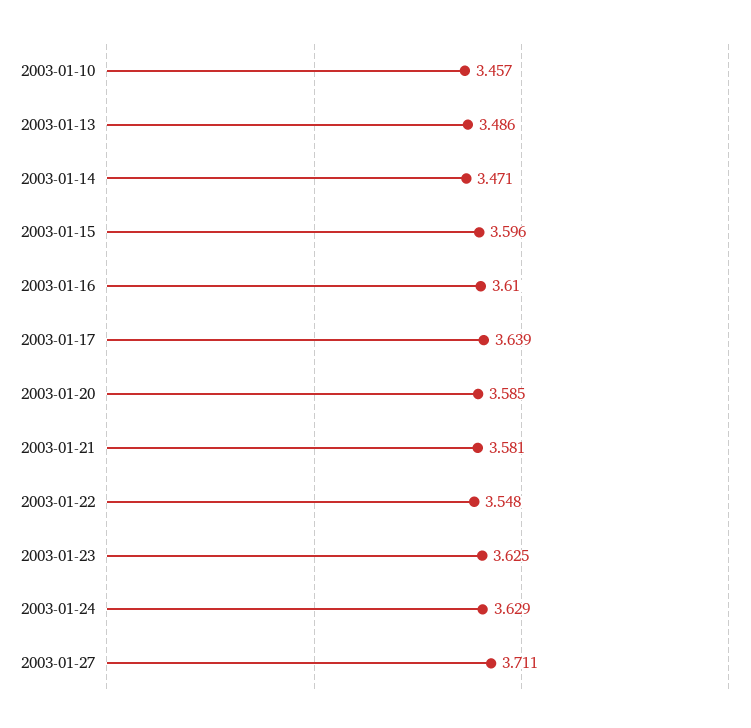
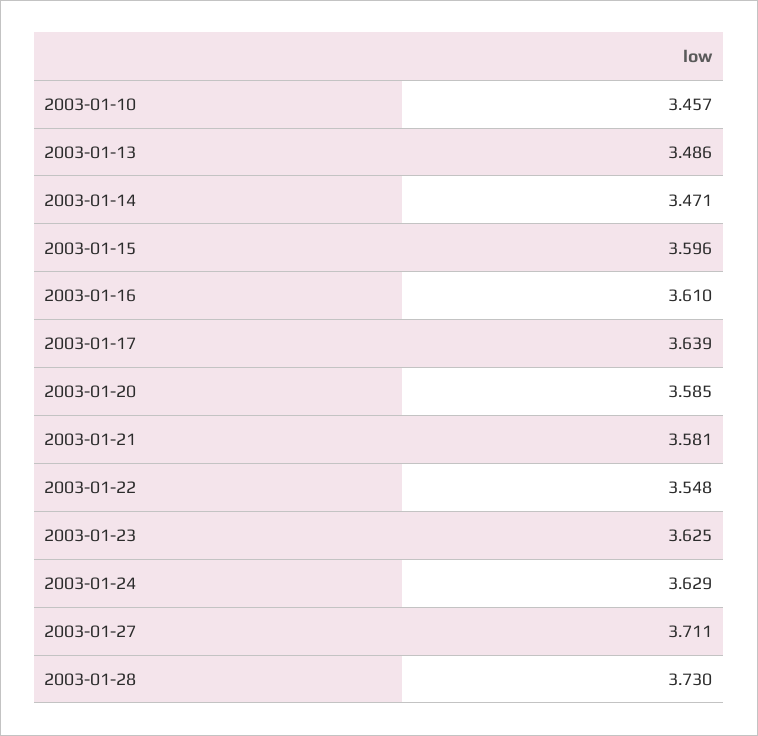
2003-01-28: none -> 3.73

